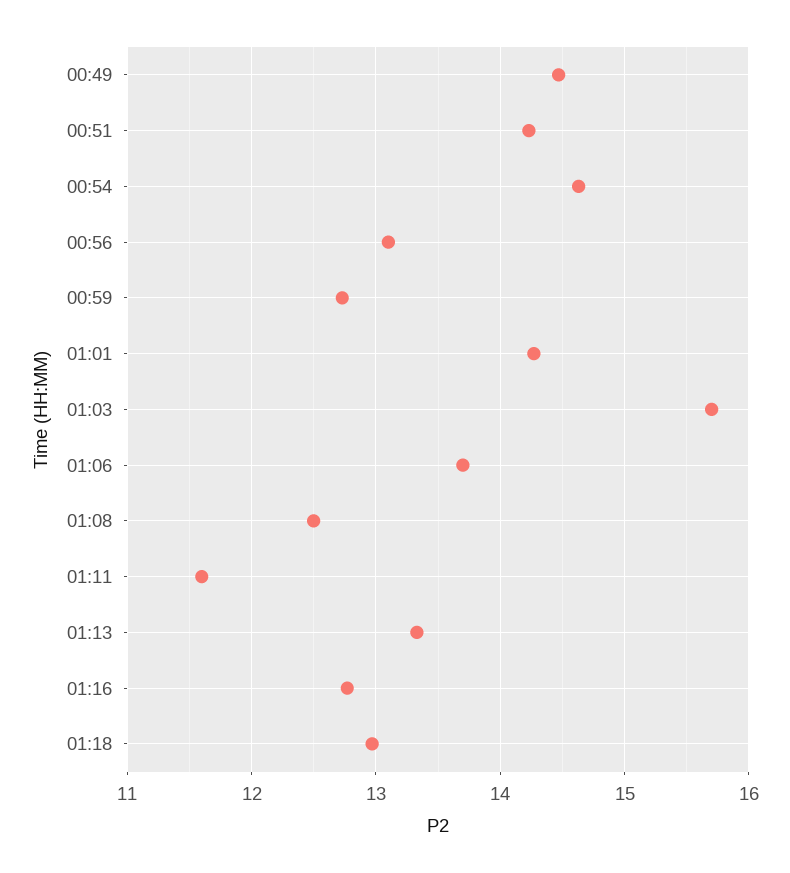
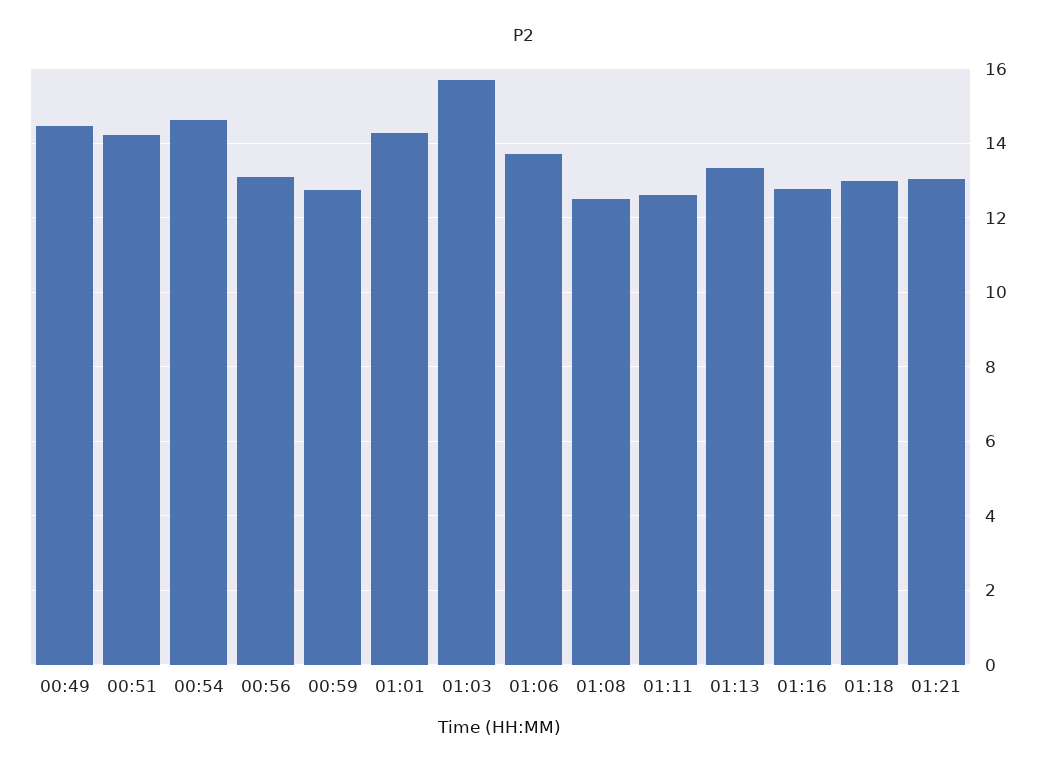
01:11: 11.6 -> 12.6
01:21: none -> 13

